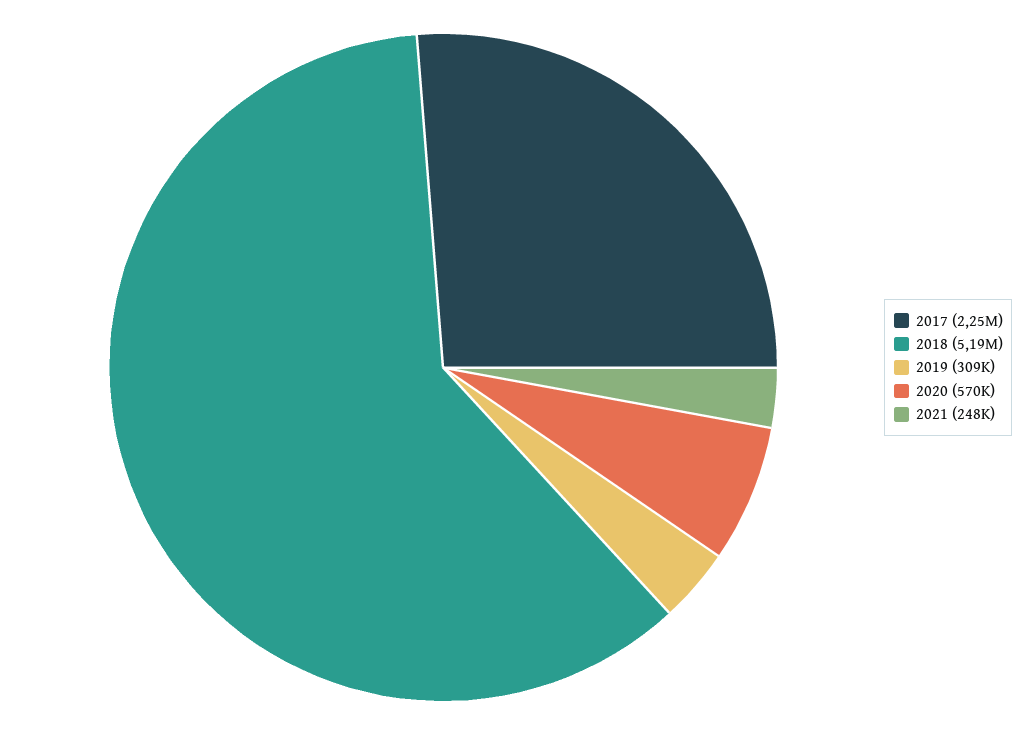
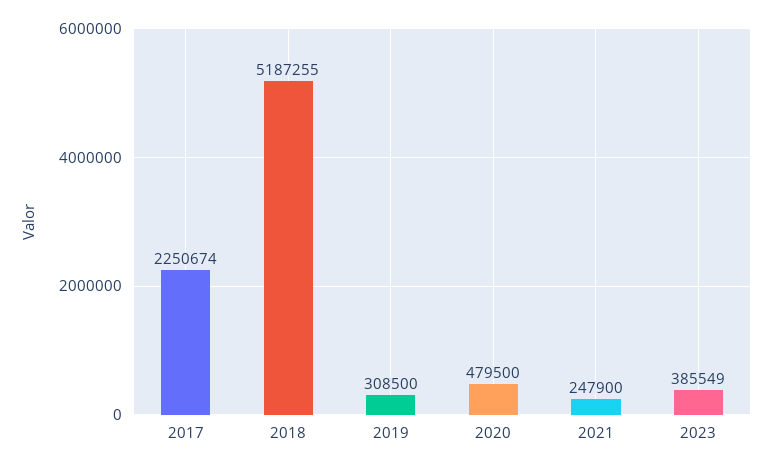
2020: 570000 -> 479500
2023: none -> 385549

